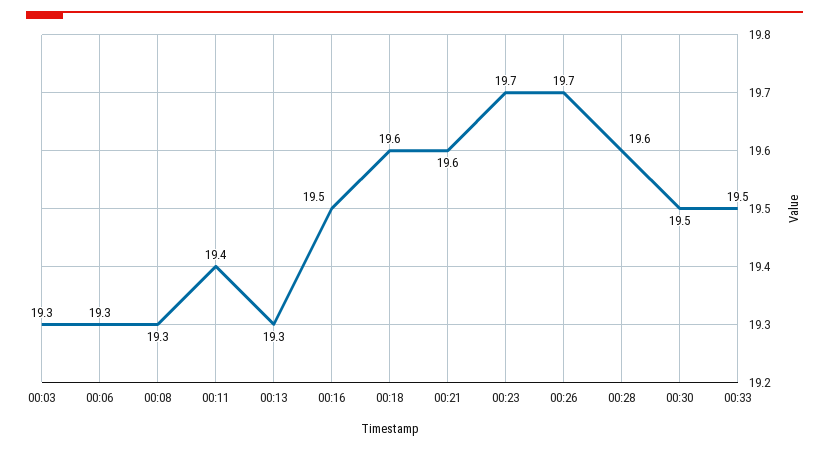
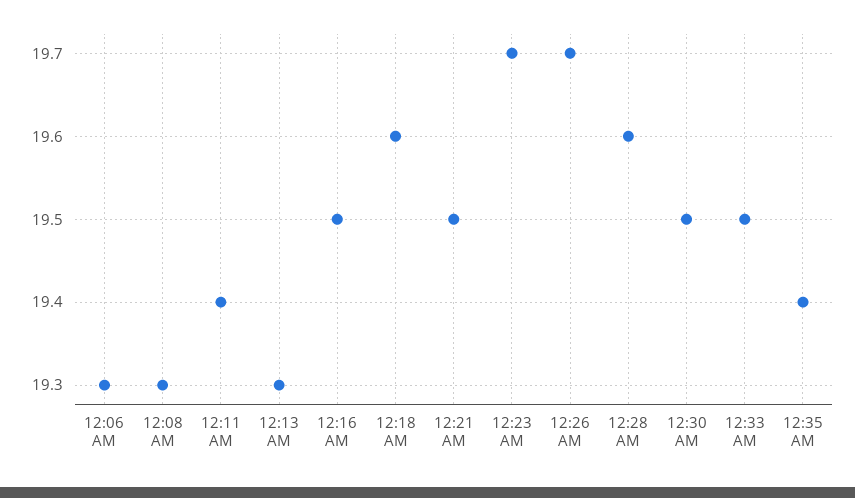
00:03: 19.3 -> none
00:21: 19.6 -> 19.5
12:35 AM: none -> 19.4

